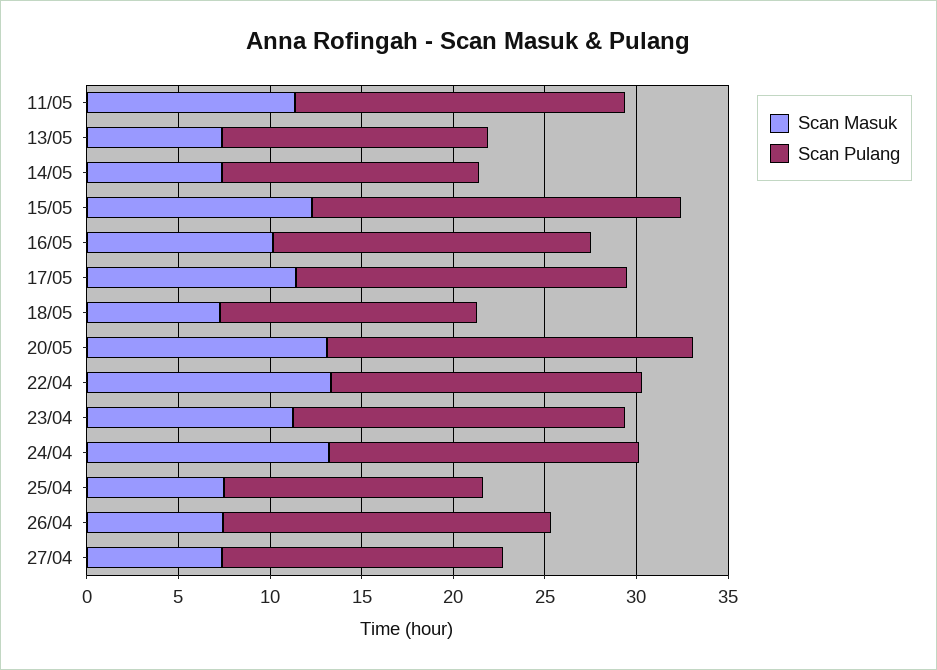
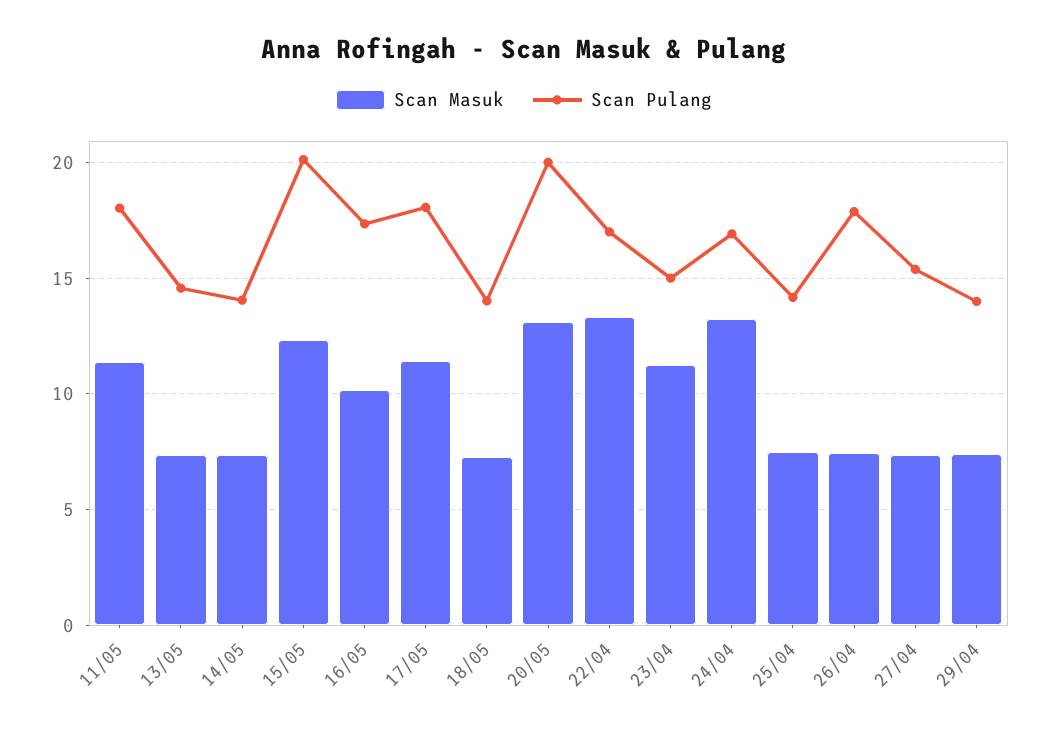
Scan Pulang, 23/04: 18 -> 15
Scan Masuk, 29/04: none -> 7.5
Scan Pulang, 29/04: none -> 14

